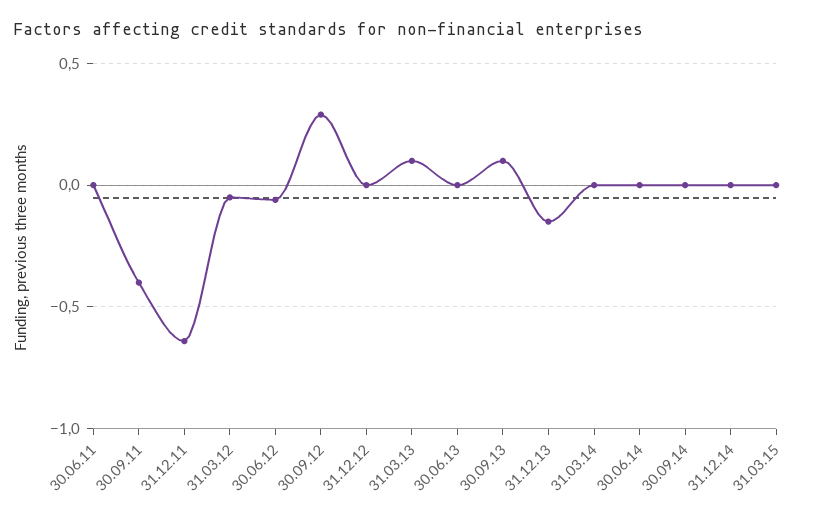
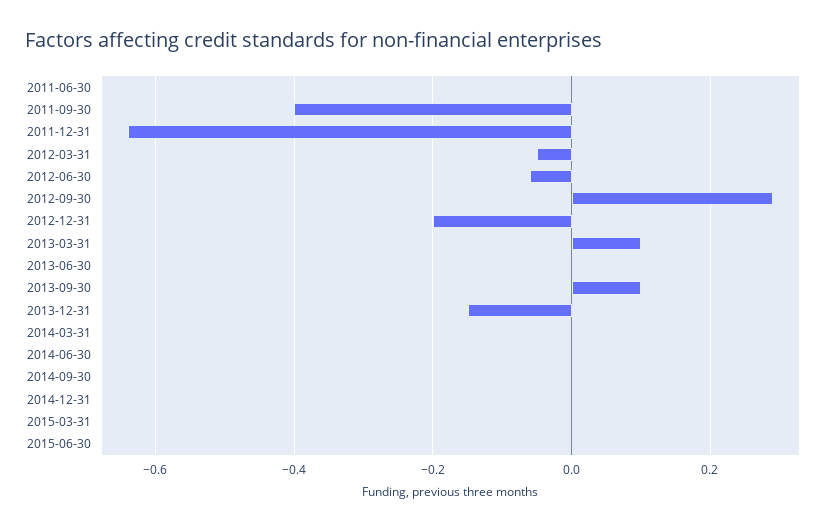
31.12.12: 0 -> -0.2
2015-06-30: none -> 0

